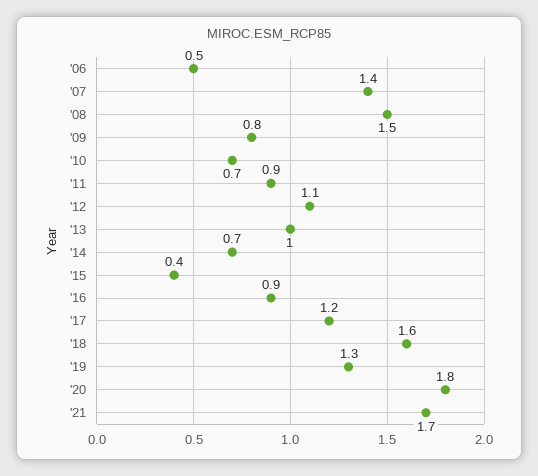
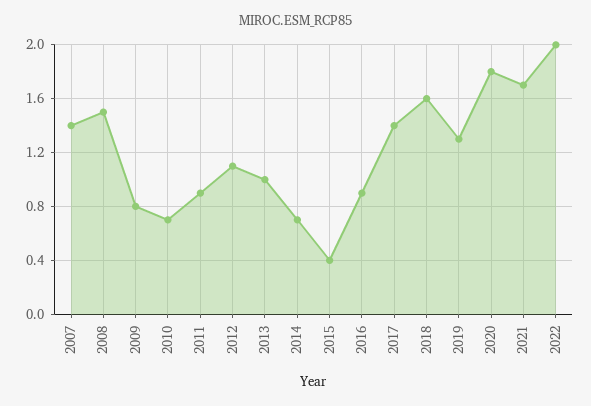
'06: 0.5 -> none
'17: 1.2 -> 1.4
2022: none -> 2

